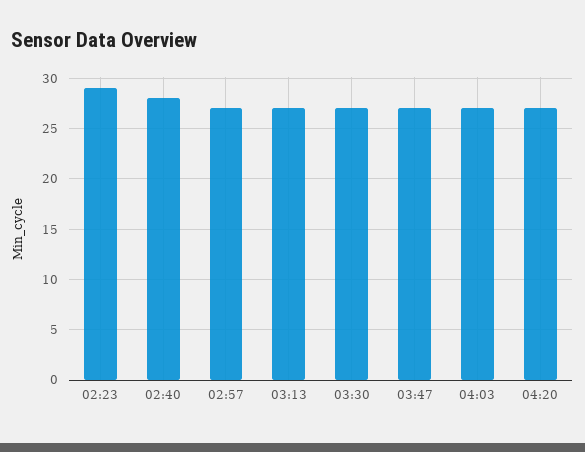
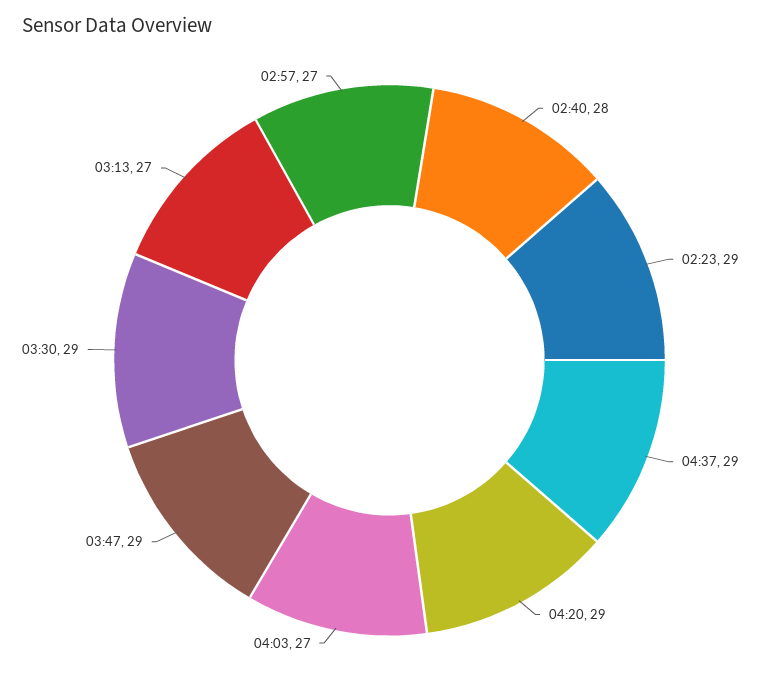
03:30: 27 -> 29
03:47: 27 -> 29
04:20: 27 -> 29
04:37: none -> 29

